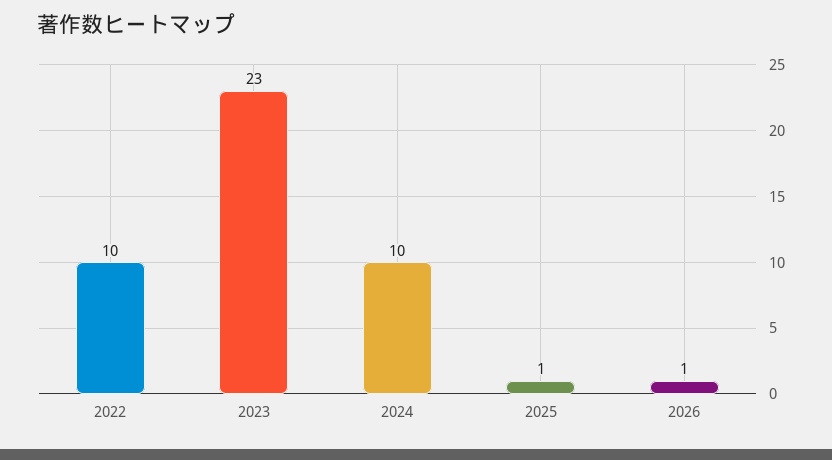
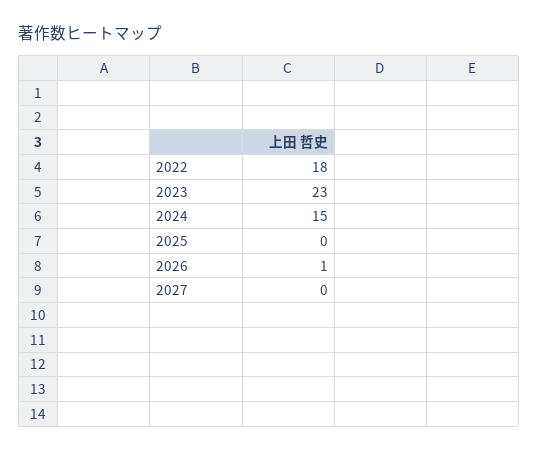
2022: 10 -> 18
2024: 10 -> 15
2025: 1 -> 0
2027: none -> 0

